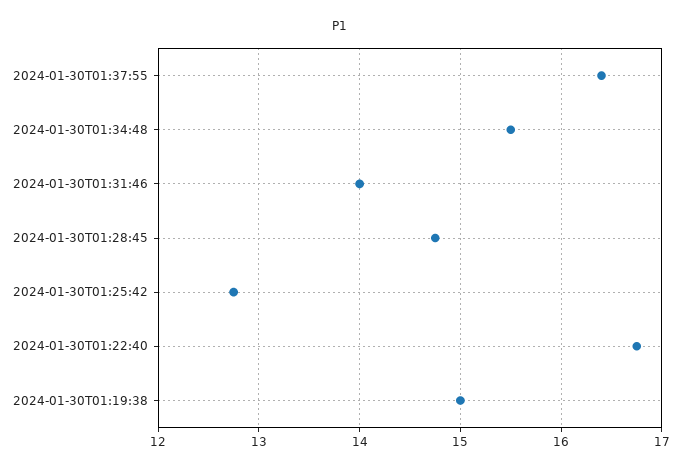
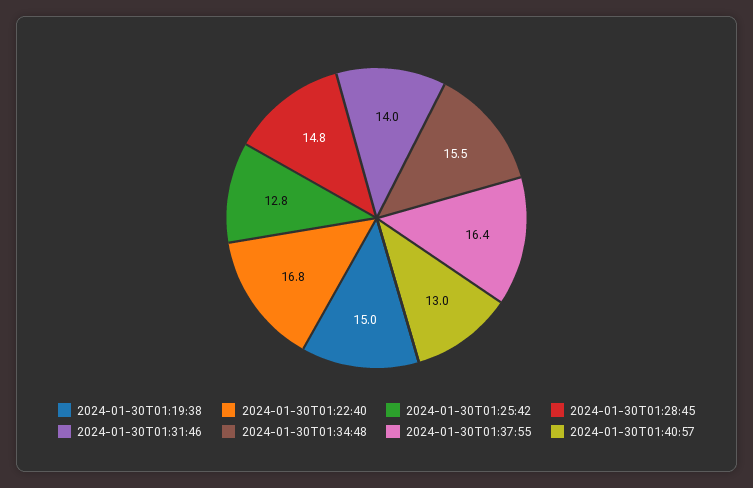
2024-01-30T01:40:57: none -> 13

